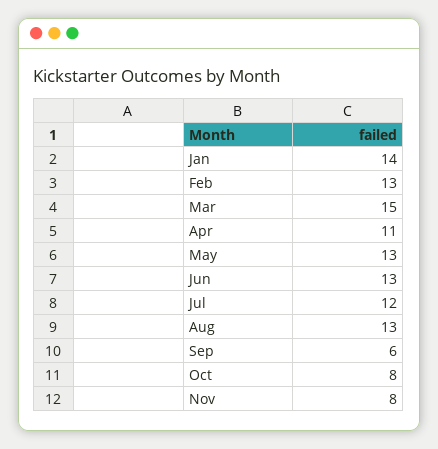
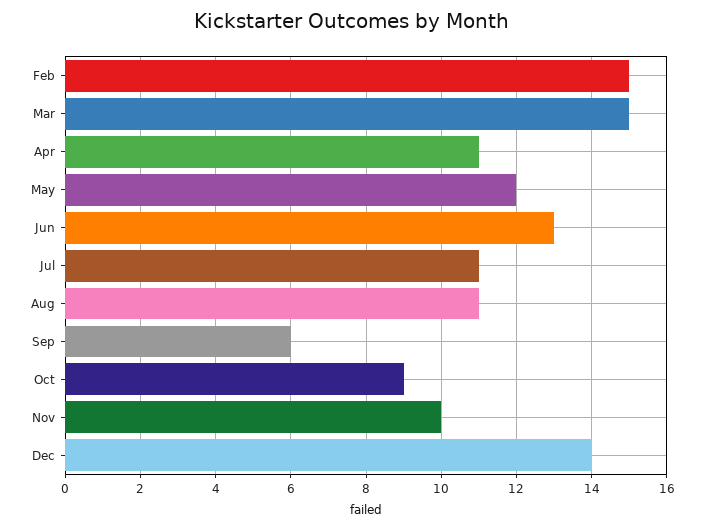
Jan: 14 -> none
Feb: 13 -> 15
May: 13 -> 12
Jul: 12 -> 11
Aug: 13 -> 11
Oct: 8 -> 9
Nov: 8 -> 10
Dec: none -> 14

